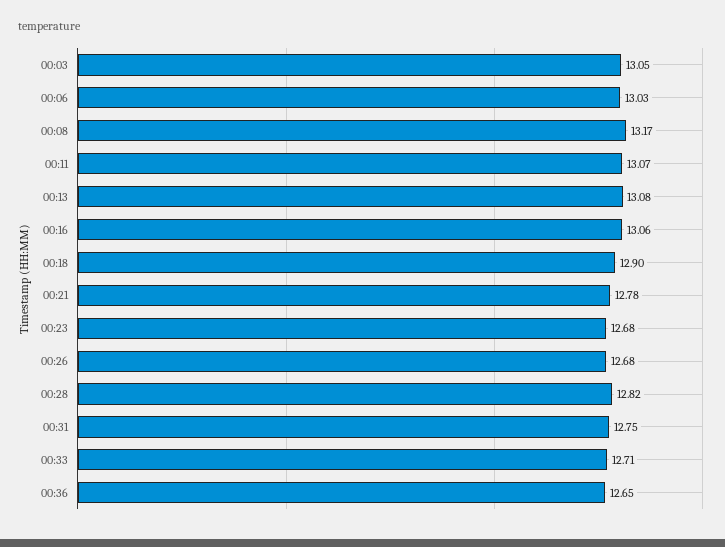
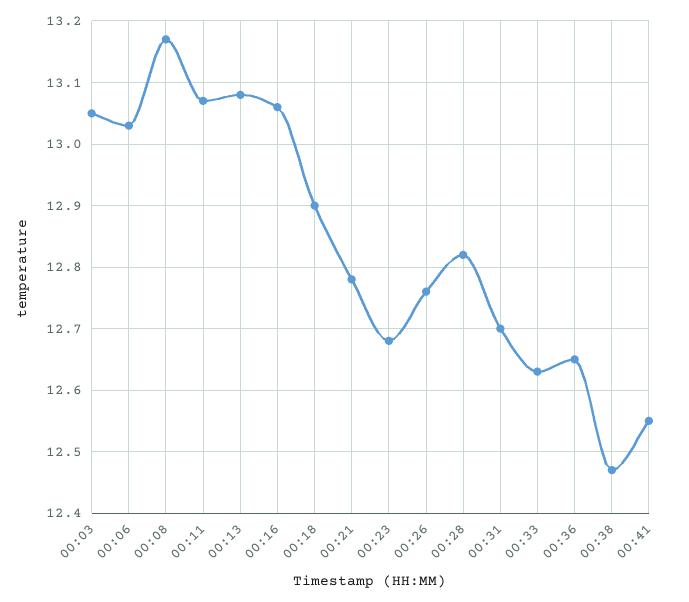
00:26: 12.68 -> 12.76
00:31: 12.75 -> 12.7
00:33: 12.71 -> 12.63
00:38: none -> 12.47
00:41: none -> 12.55

